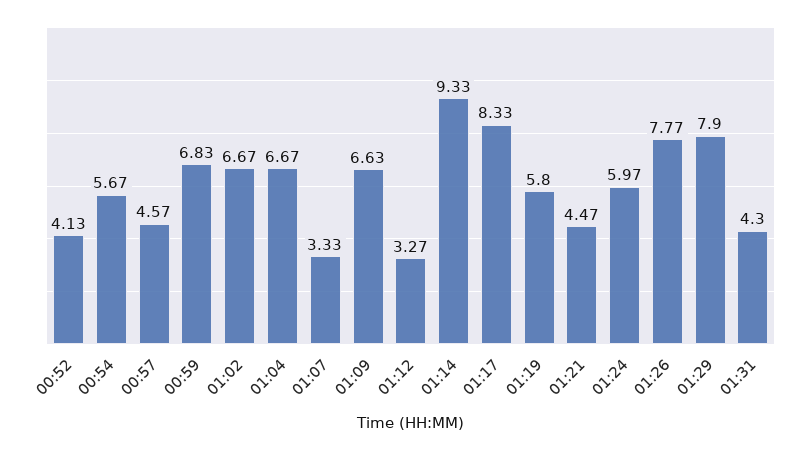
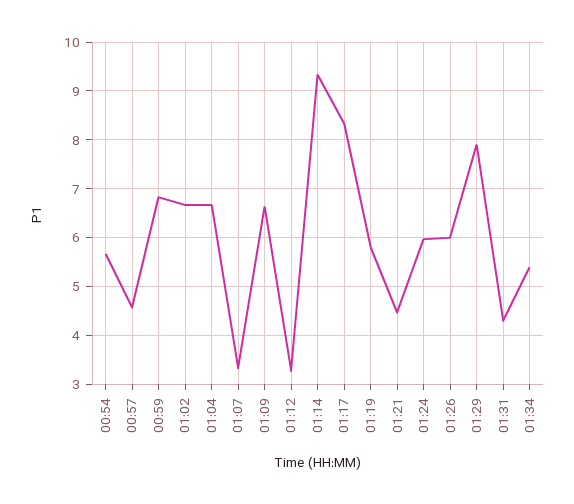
00:52: 4.13 -> none
01:26: 7.77 -> 6
01:34: none -> 5.4

